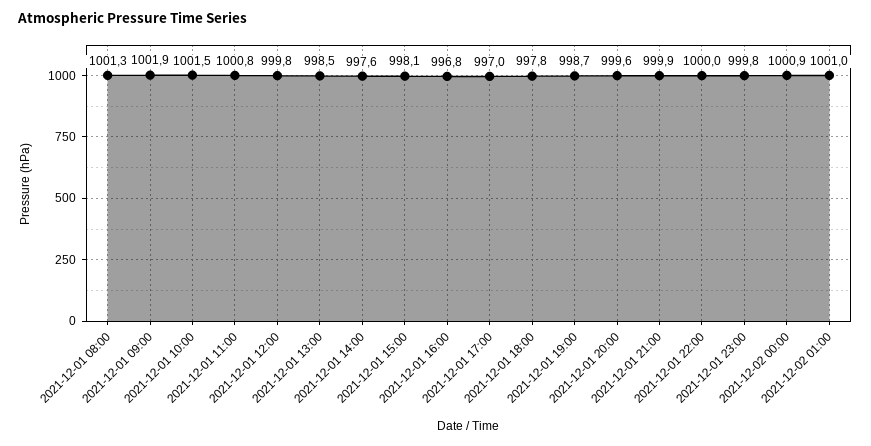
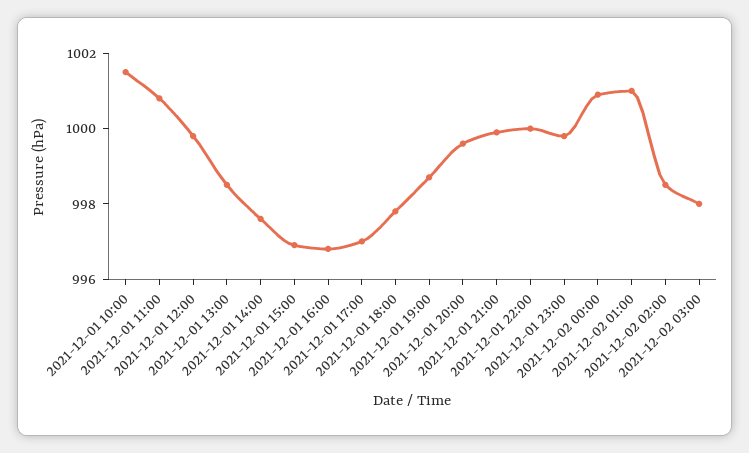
2021-12-01 08:00: 1001.3 -> none
2021-12-01 09:00: 1001.9 -> none
2021-12-01 15:00: 998.1 -> 997
2021-12-02 02:00: none -> 998.5
2021-12-02 03:00: none -> 998

